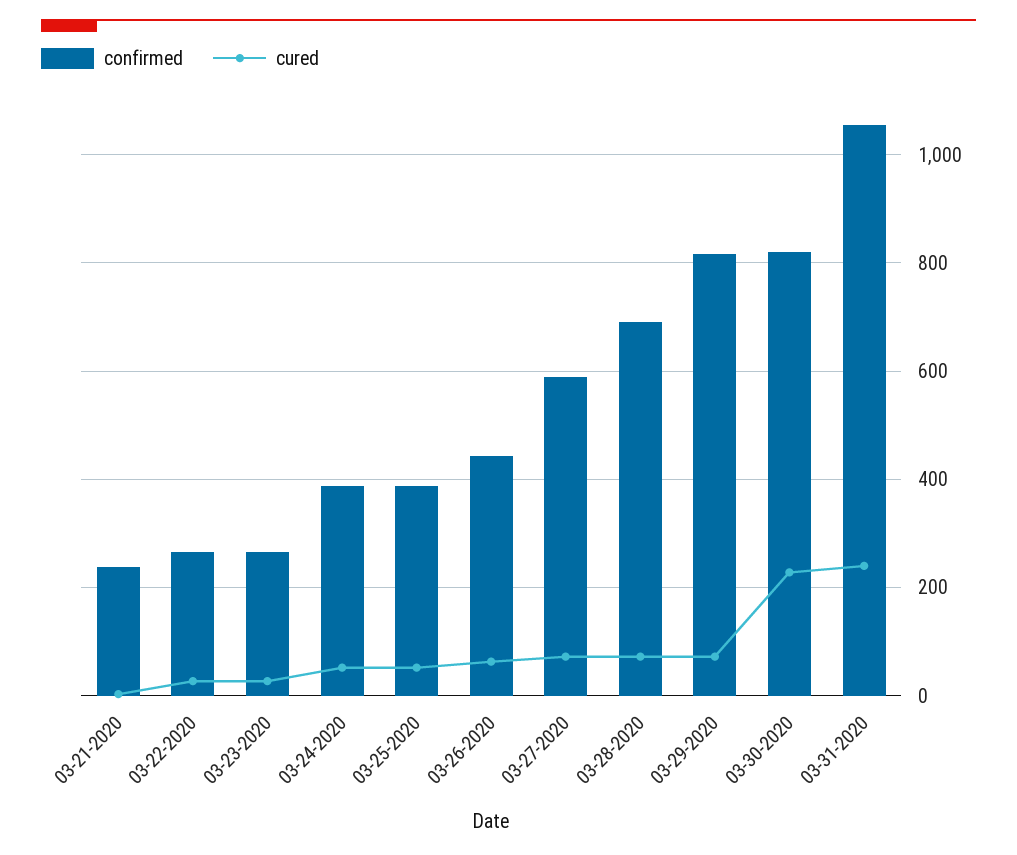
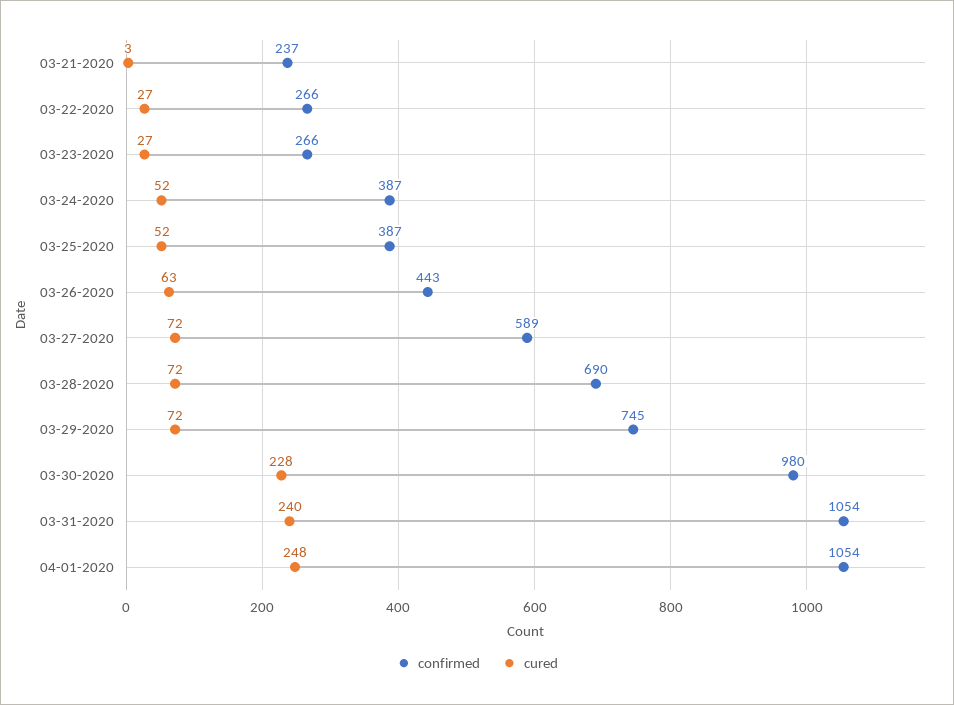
confirmed, 03-29-2020: 820 -> 745
confirmed, 03-30-2020: 820 -> 980
confirmed, 04-01-2020: none -> 1054
cured, 04-01-2020: none -> 248

